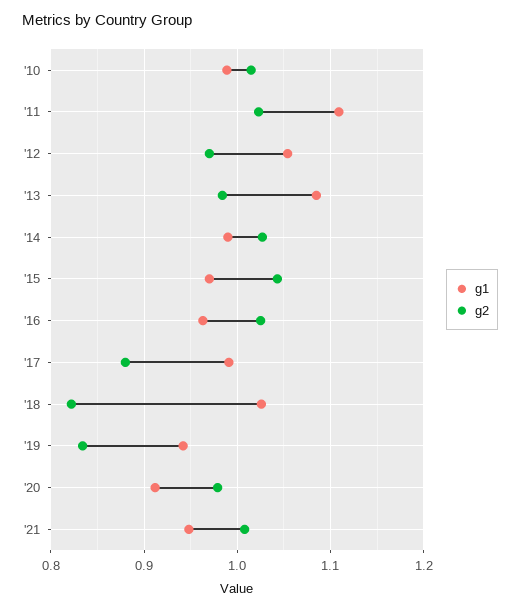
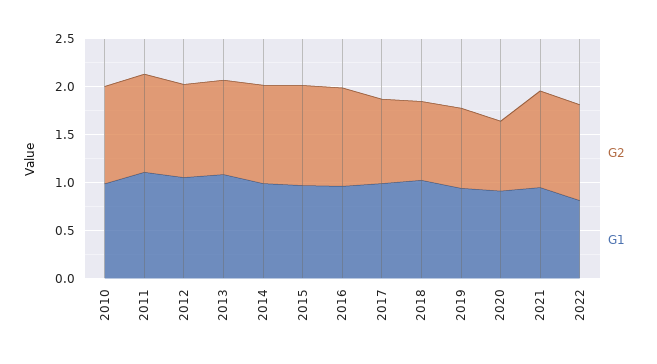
g2, '20: 0.98 -> 0.7
g2, 2022: none -> 1
g1, 2022: none -> 0.8

